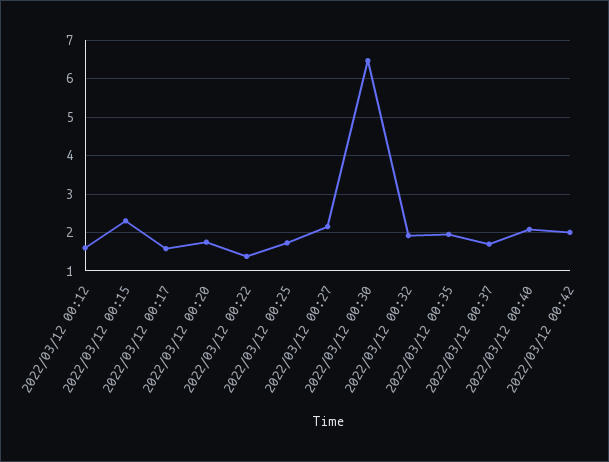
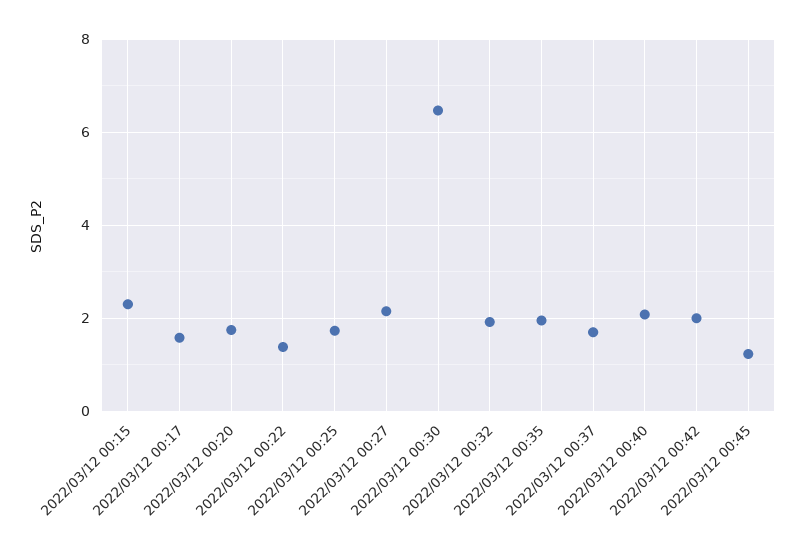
2022/03/12 00:12: 1.6 -> none
2022/03/12 00:45: none -> 1.2

